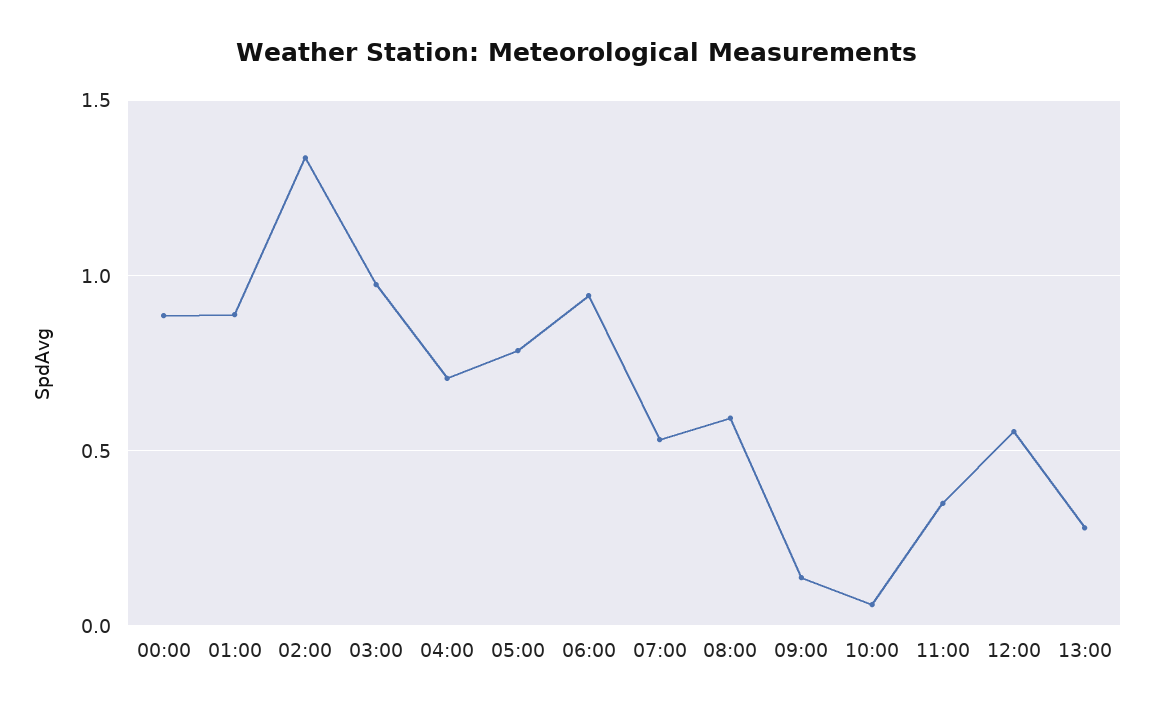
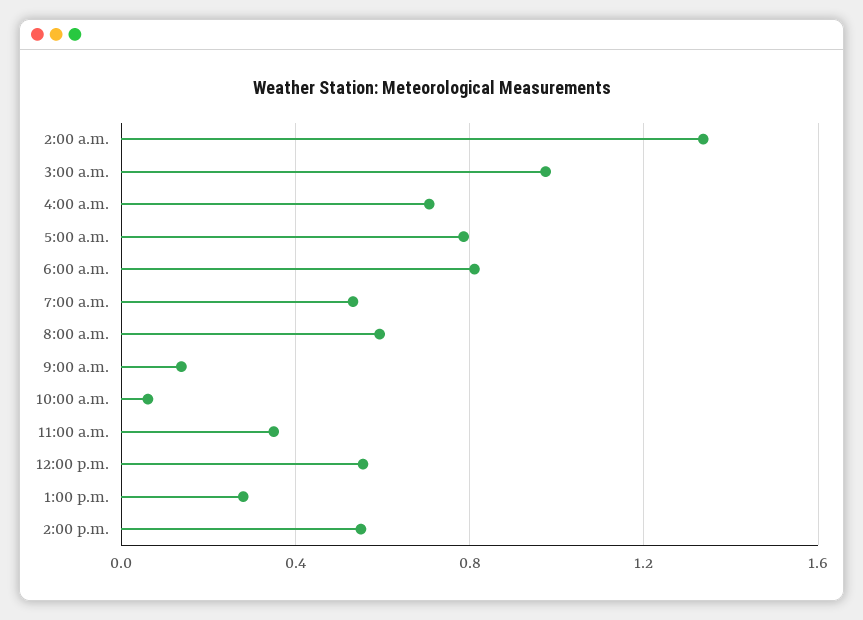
00:00: 0.9 -> none
01:00: 0.9 -> none
06:00: 0.95 -> 0.8
2:00 p.m.: none -> 0.55

